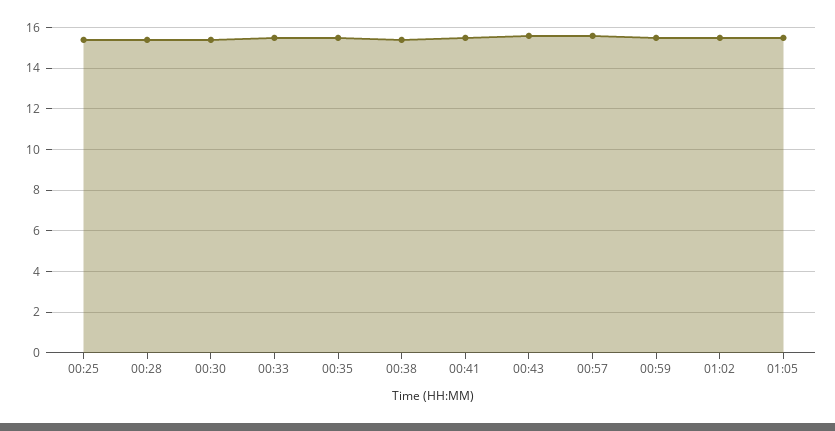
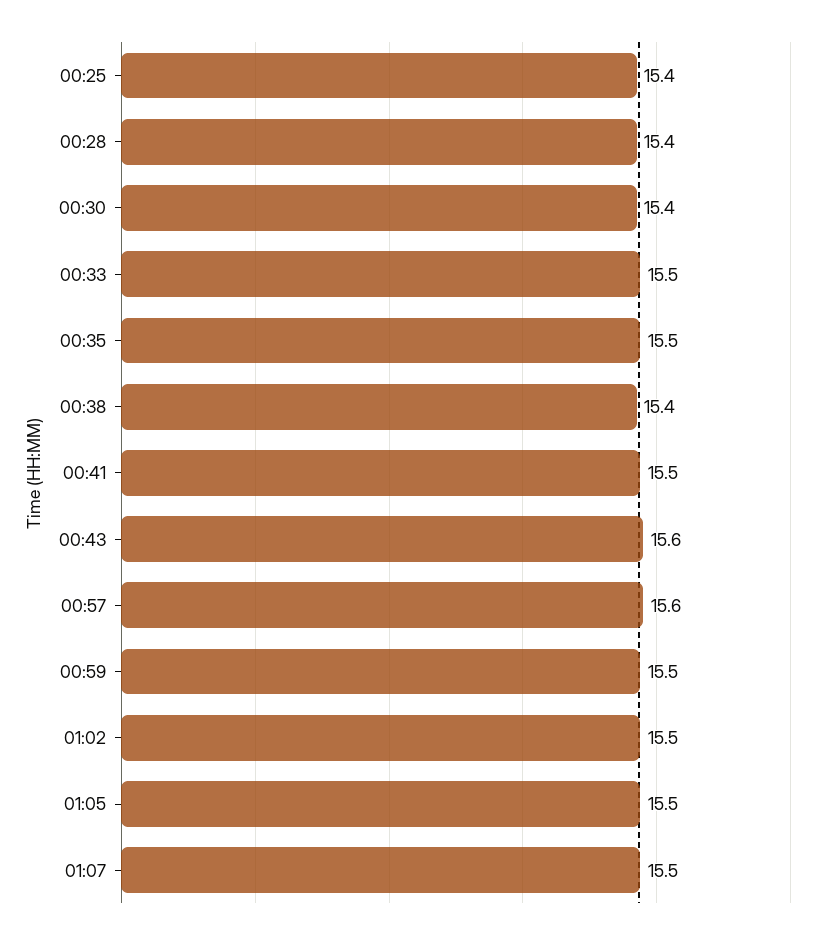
01:07: none -> 15.5

